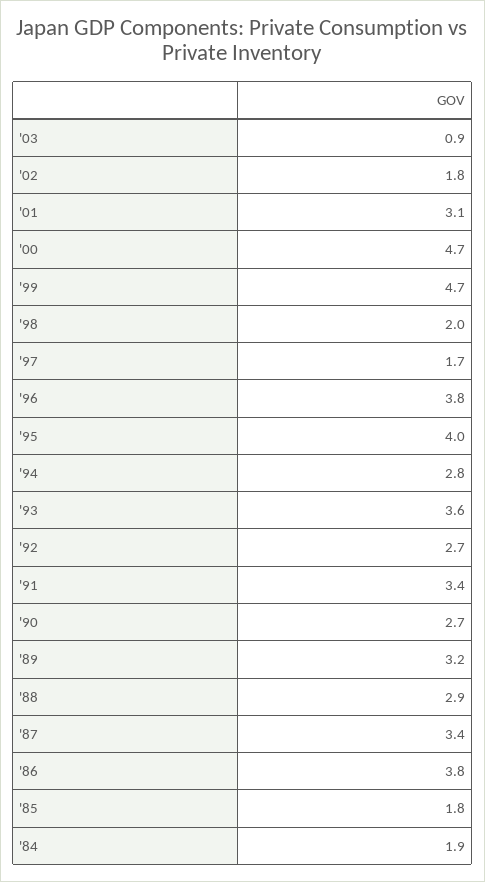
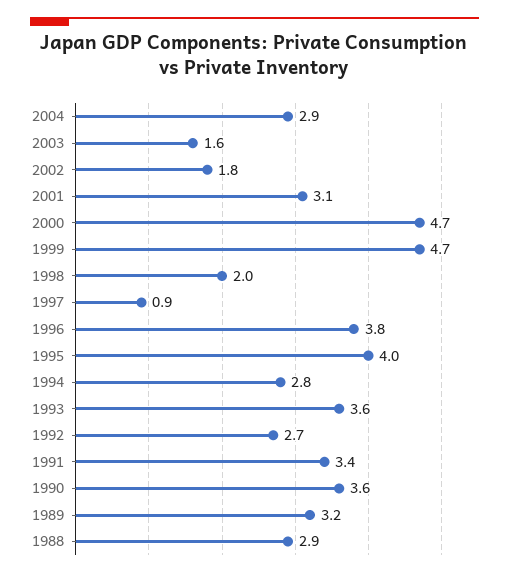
'03: 0.9 -> 1.6
'97: 1.7 -> 0.9
'90: 2.7 -> 3.6
'87: 3.4 -> none
'86: 3.8 -> none
'85: 1.8 -> none
'84: 1.9 -> none
2004: none -> 2.9

